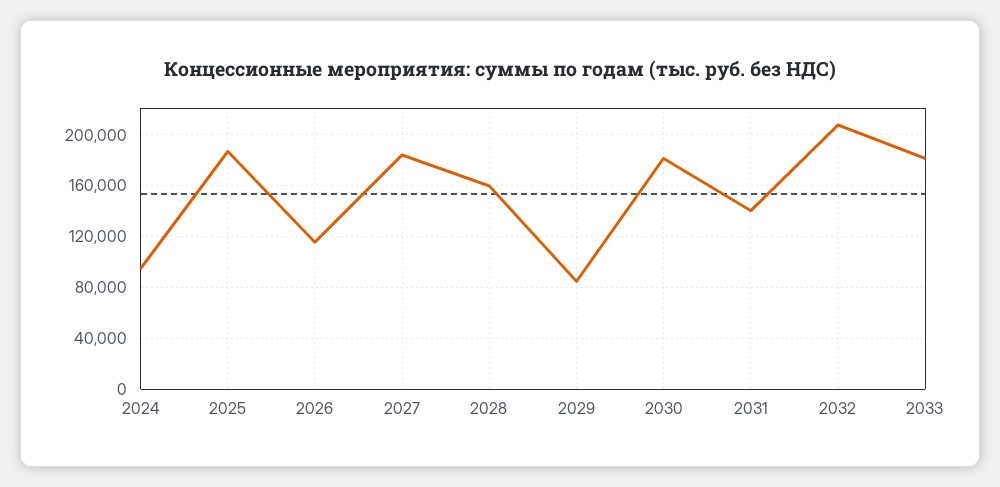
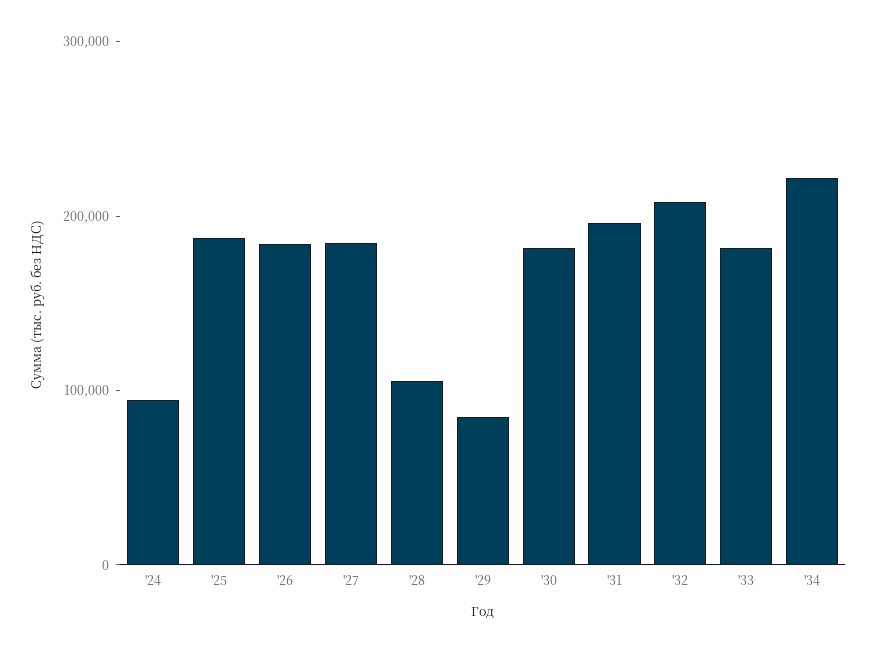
2026: 115000 -> 180000
2028: 160000 -> 100000
2031: 140000 -> 200000
'34: none -> 220000

